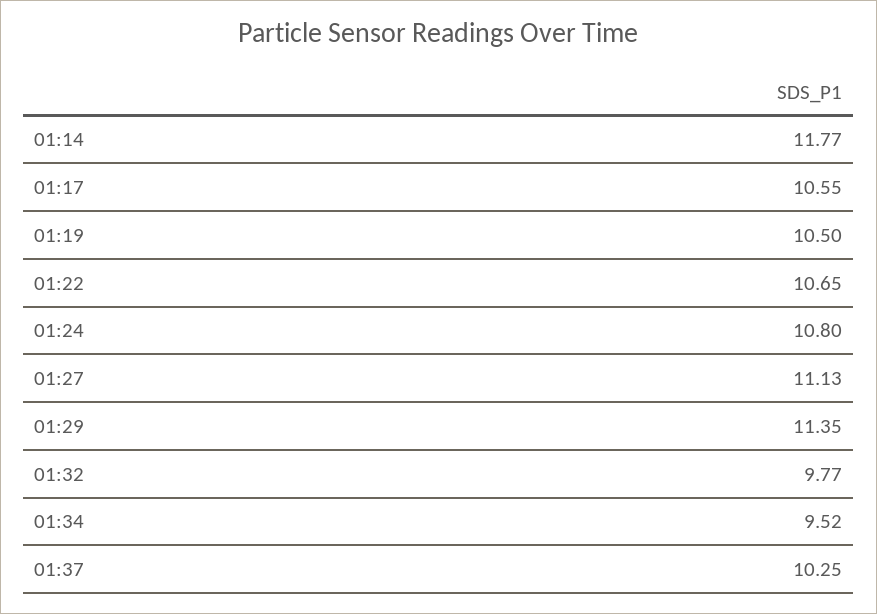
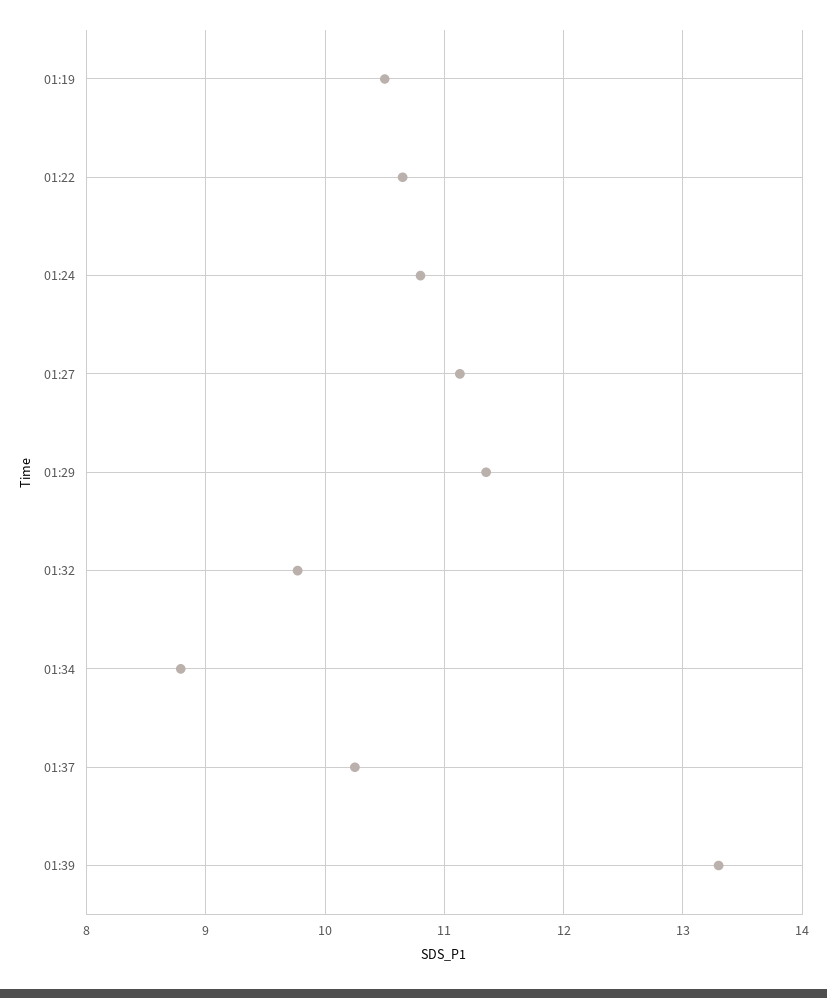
01:14: 11.77 -> none
01:17: 10.55 -> none
01:34: 9.52 -> 8.8
01:39: none -> 13.3

